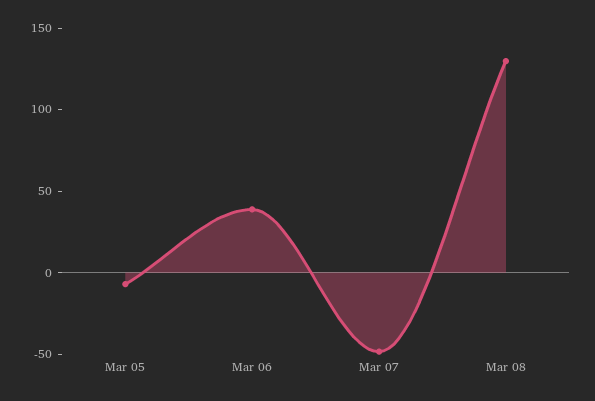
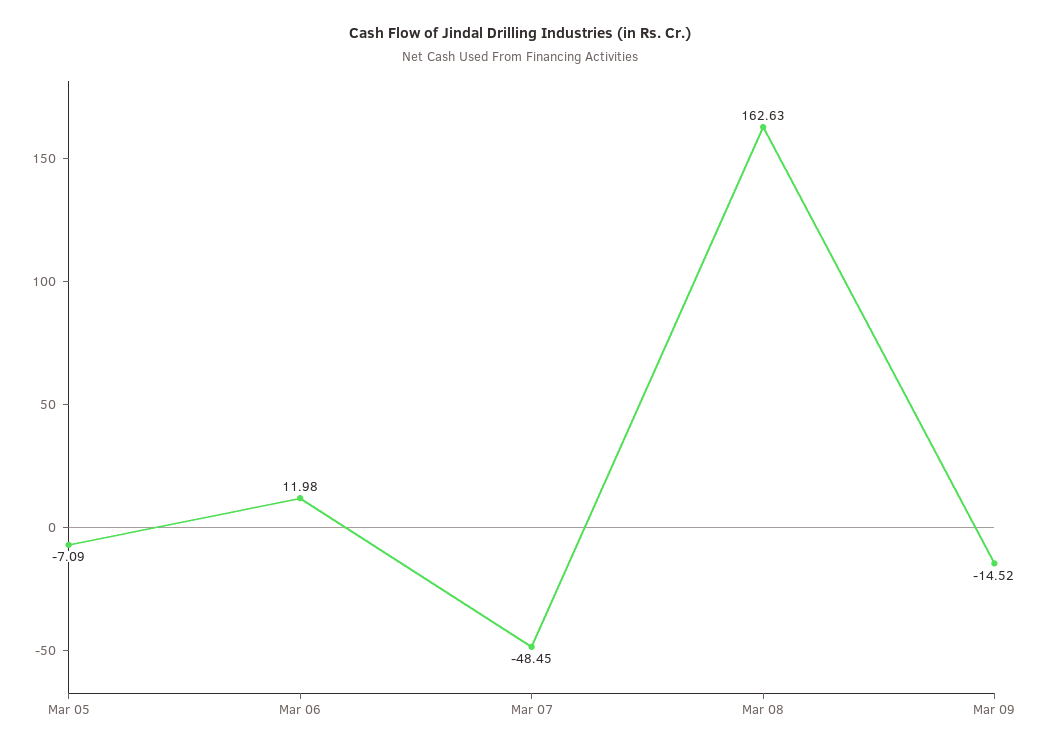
Mar 06: 40 -> 11.98
Mar 08: 130 -> 162.63
Mar 09: none -> -14.52

